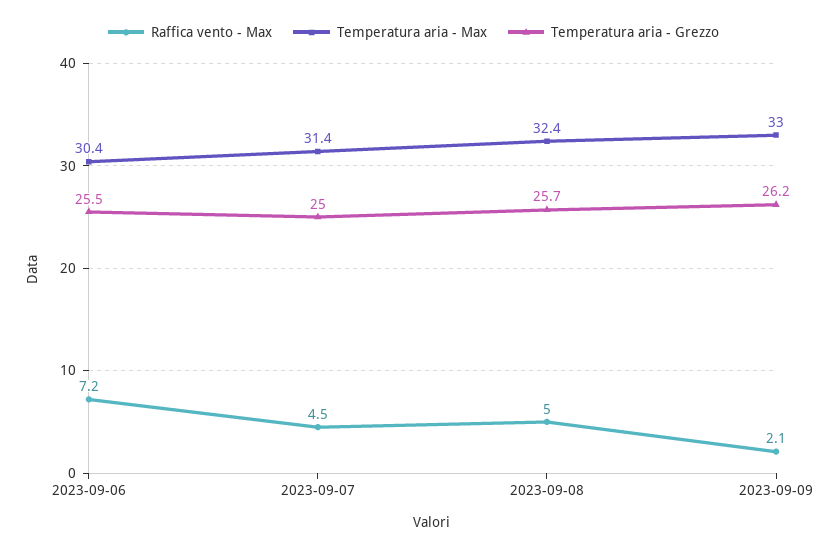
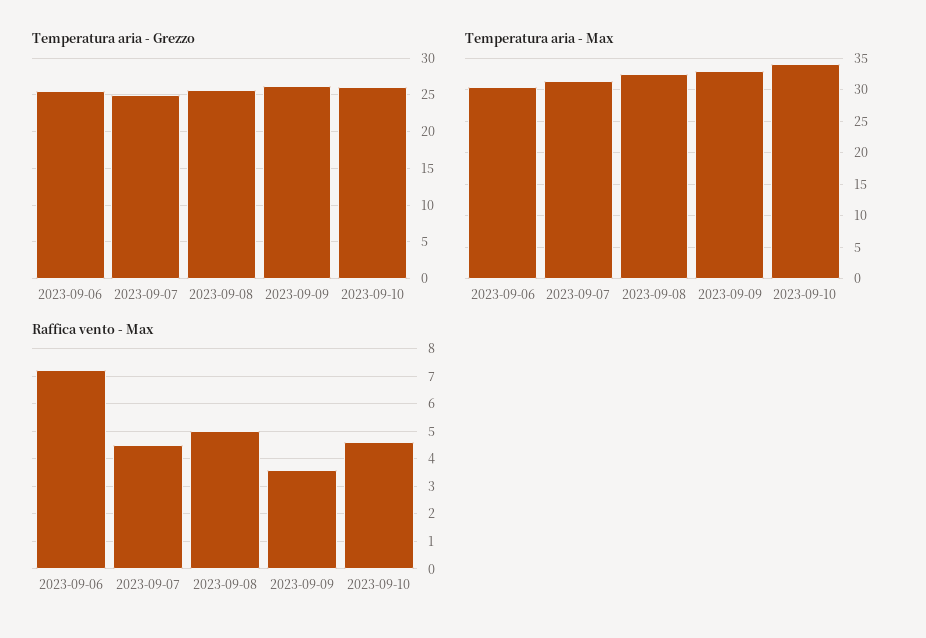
Raffica vento - Max, 2023-09-09: 2.1 -> 3.5
Temperatura aria - Grezzo, 2023-09-10: none -> 26
Temperatura aria - Max, 2023-09-10: none -> 34
Raffica vento - Max, 2023-09-10: none -> 4.5

